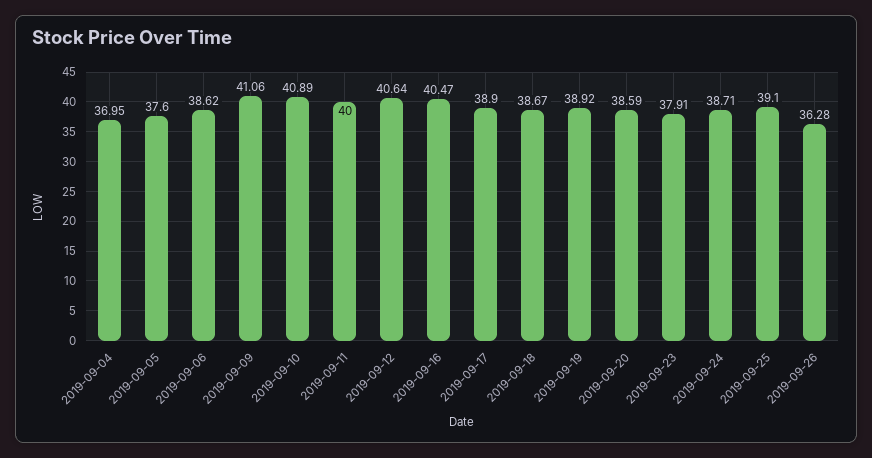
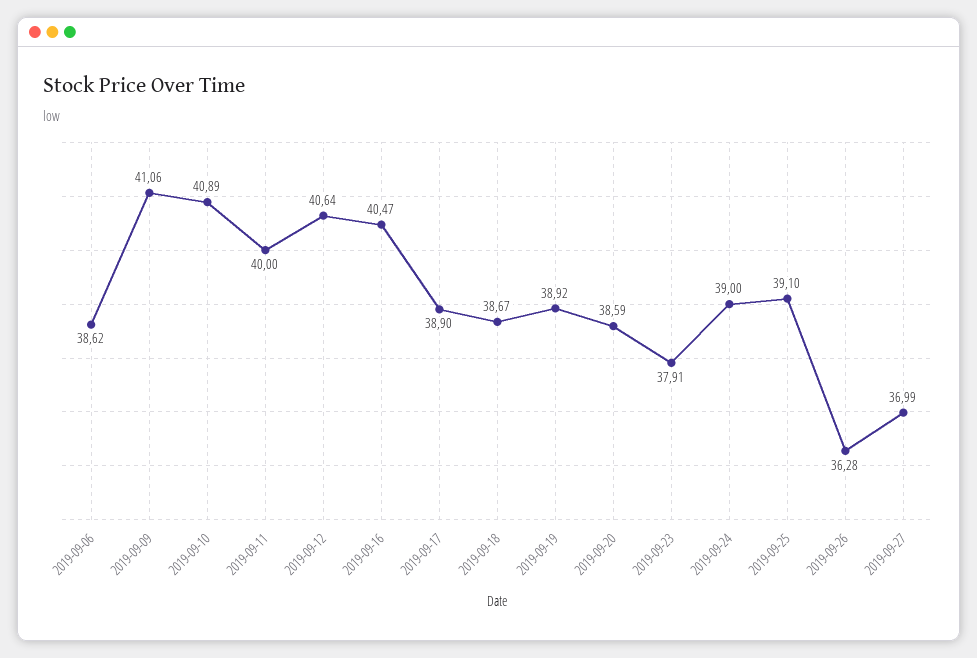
2019-09-04: 36.95 -> none
2019-09-05: 37.6 -> none
2019-09-24: 38.71 -> 39
2019-09-27: none -> 36.99

